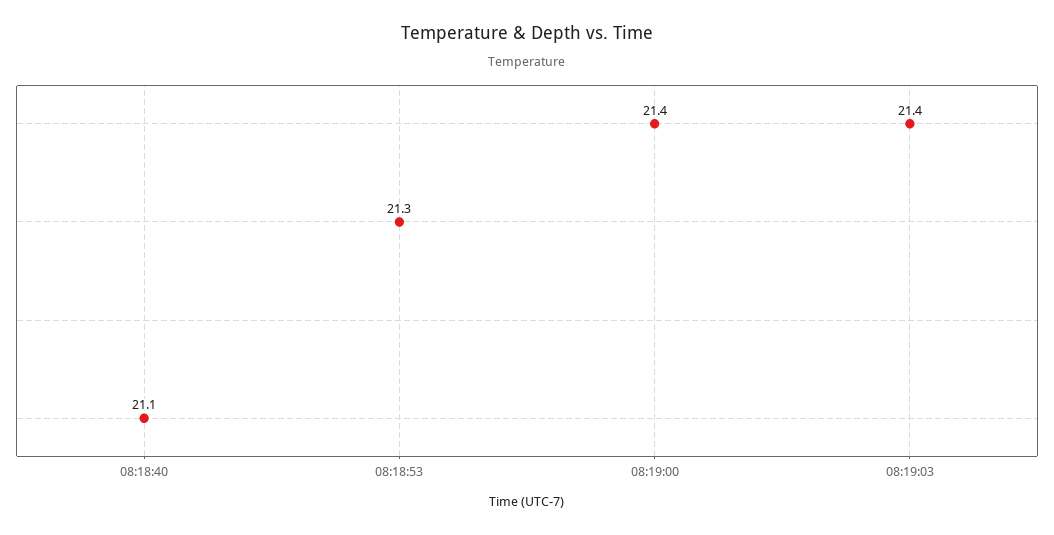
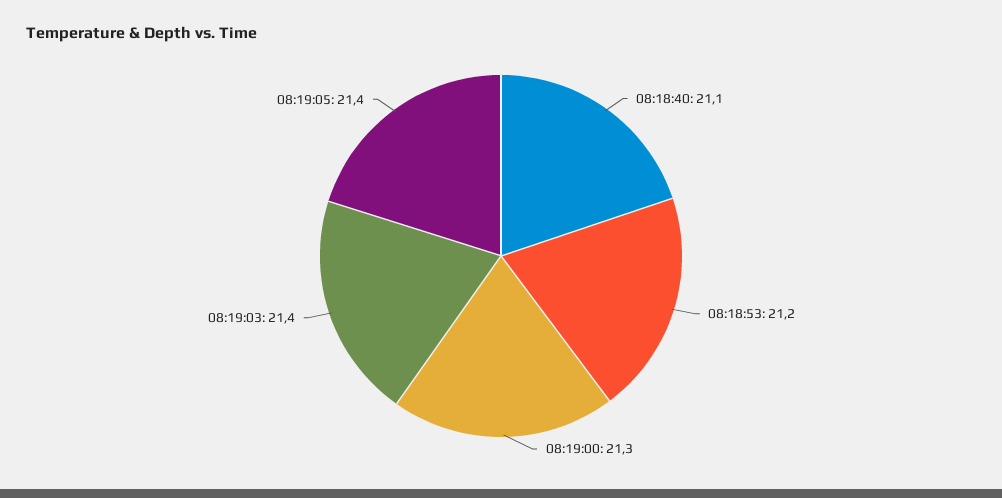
08:18:53: 21.3 -> 21.2
08:19:00: 21.4 -> 21.3
08:19:05: none -> 21.4

